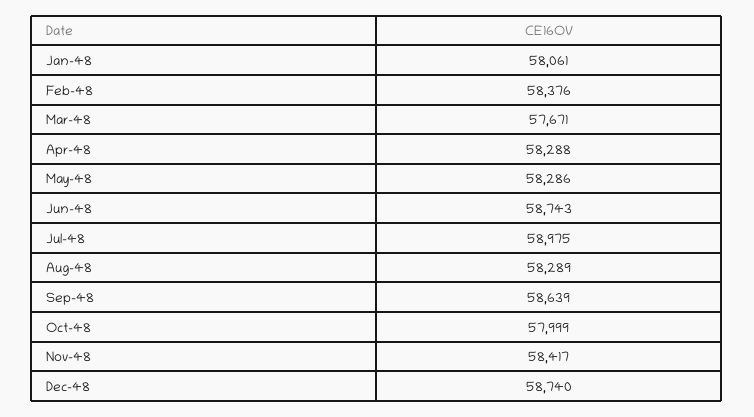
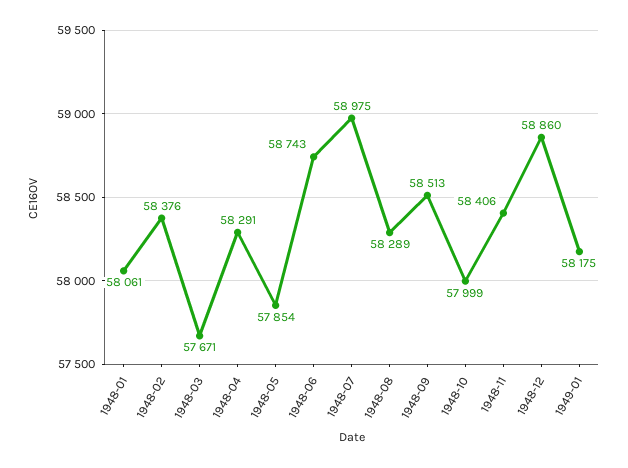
Apr-48: 58288 -> 58291
May-48: 58286 -> 57854
Sep-48: 58639 -> 58513
Nov-48: 58417 -> 58406
Dec-48: 58740 -> 58860
1949-01: none -> 58175

